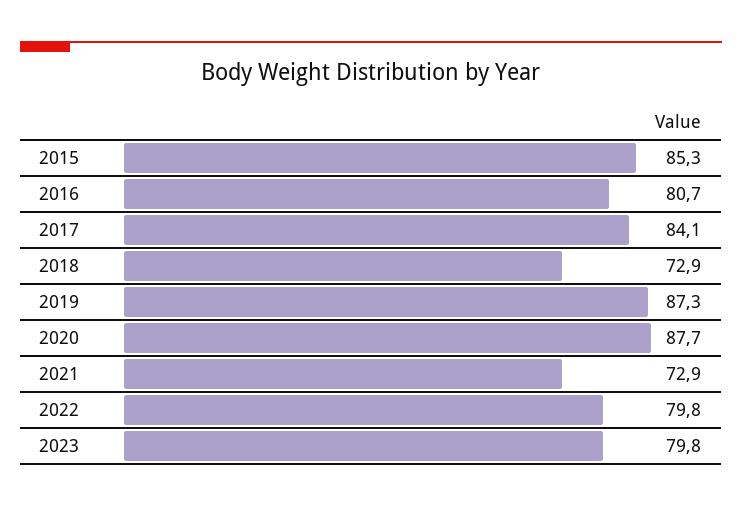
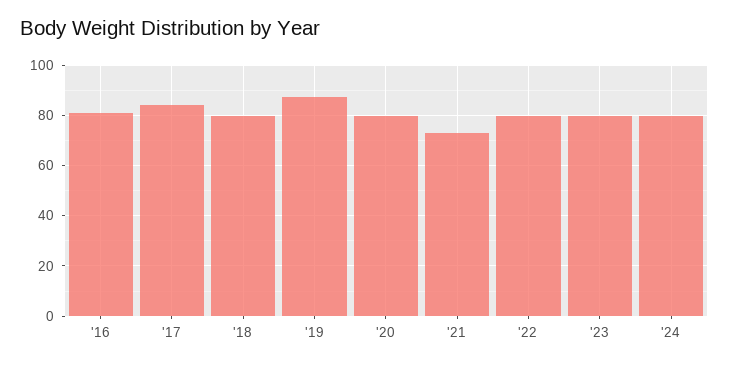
2015: 85.3 -> none
2018: 72.9 -> 80
2020: 87.7 -> 80
'24: none -> 80

